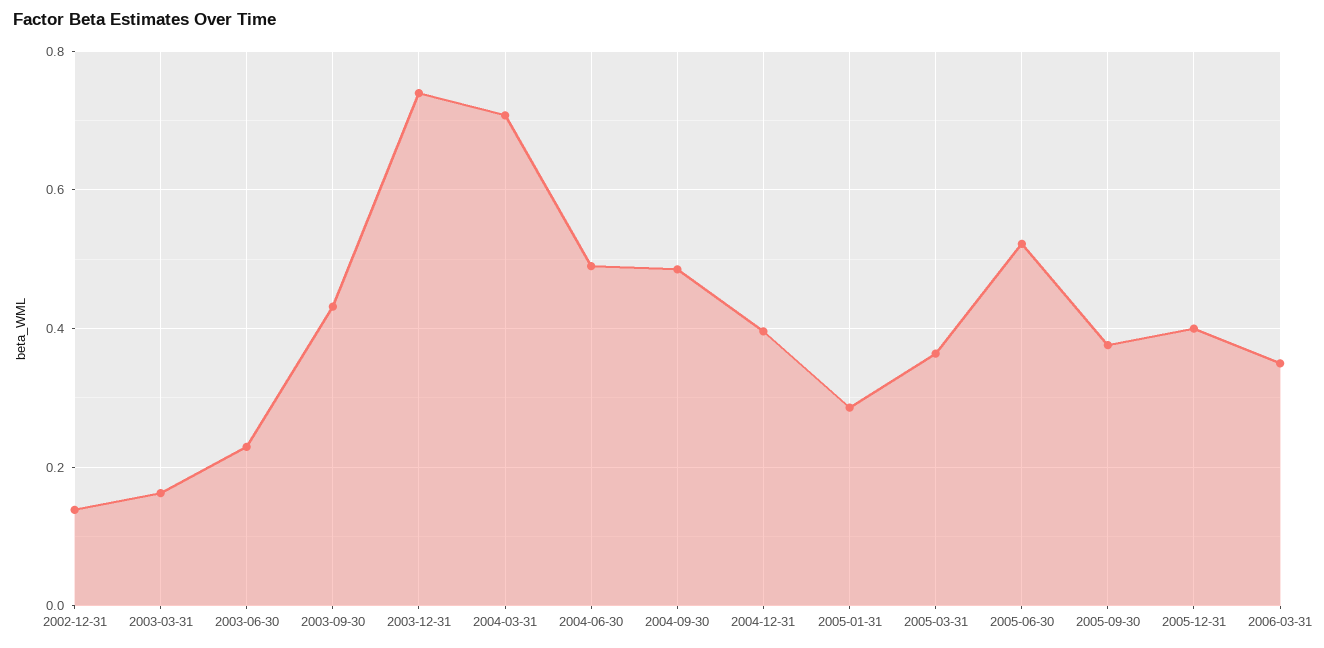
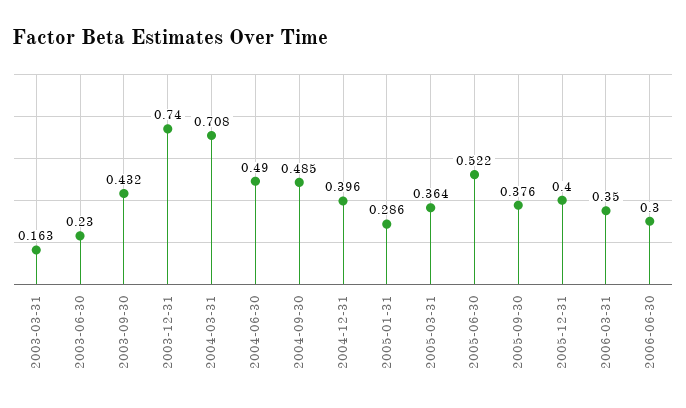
2002-12-31: 0.14 -> none
2006-06-30: none -> 0.3

